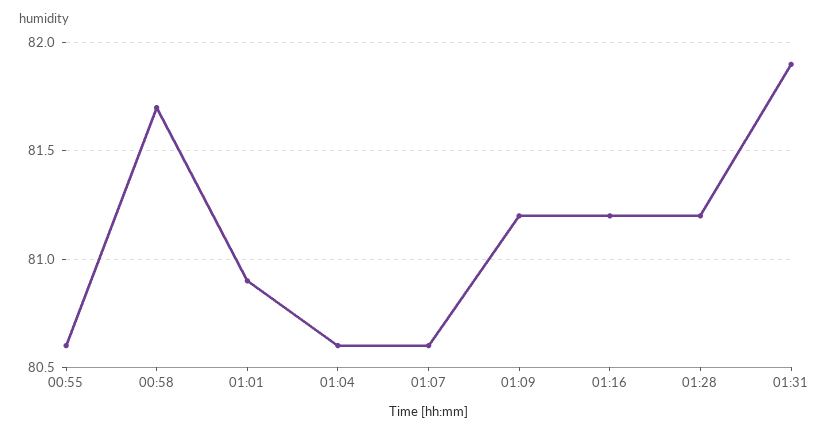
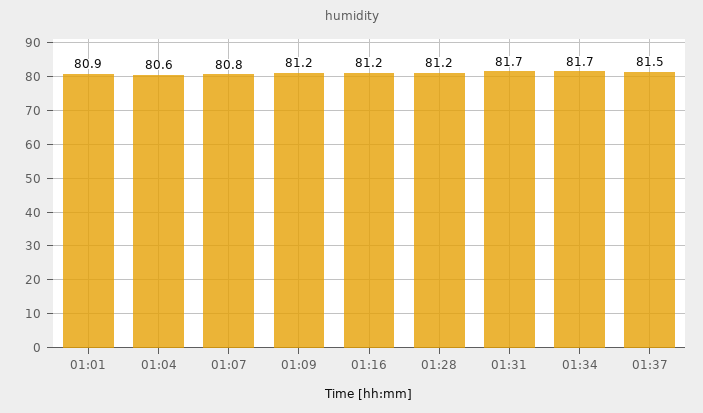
00:55: 80.6 -> none
00:58: 81.7 -> none
01:07: 80.6 -> 80.8
01:31: 81.9 -> 81.7
01:34: none -> 81.7
01:37: none -> 81.5

